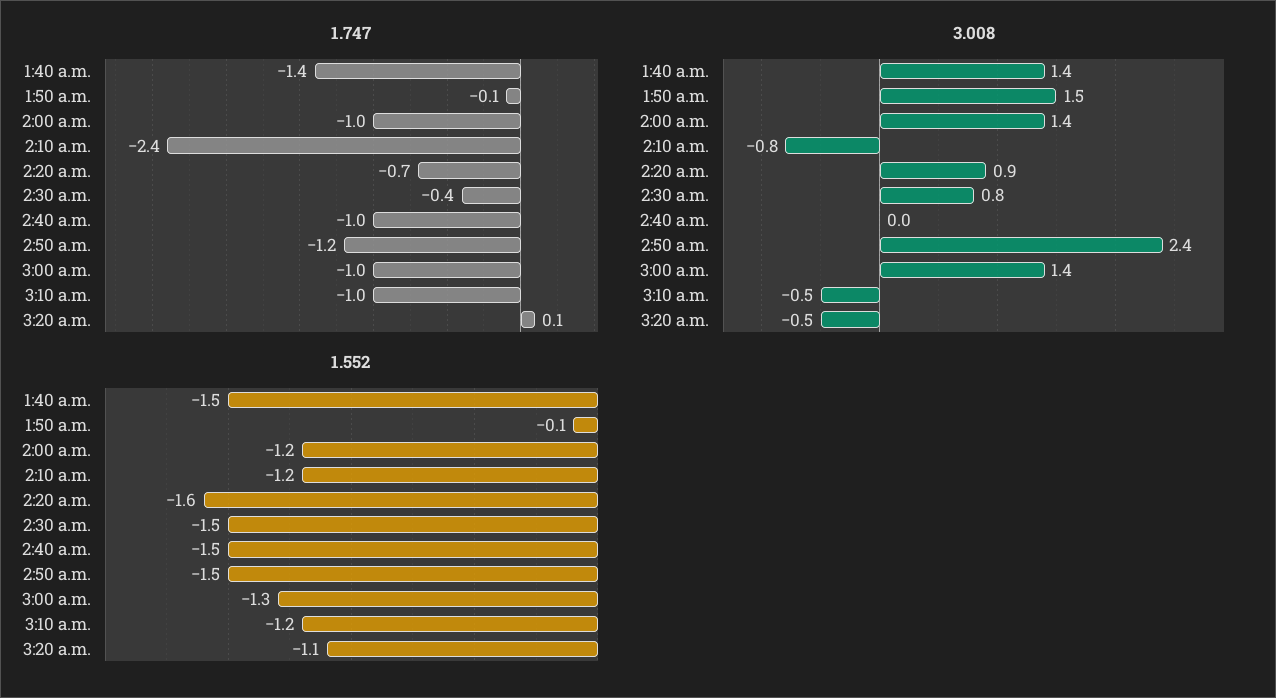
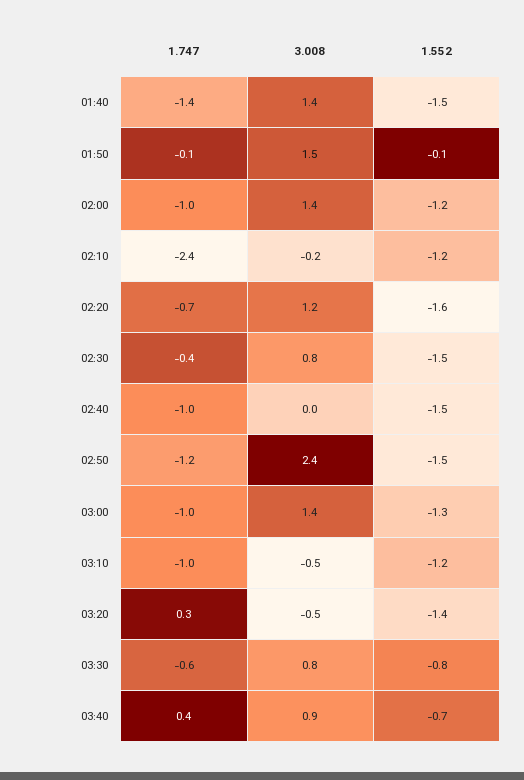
1.747, 3:20 a.m.: 0.1 -> 0.3
3.008, 2:10 a.m.: -0.8 -> -0.2
3.008, 2:20 a.m.: 0.9 -> 1.2
1.552, 3:20 a.m.: -1.1 -> -1.4
1.747, 03:30: none -> -0.6
3.008, 03:30: none -> 0.8
1.552, 03:30: none -> -0.8
1.747, 03:40: none -> 0.4
3.008, 03:40: none -> 0.9
1.552, 03:40: none -> -0.7

